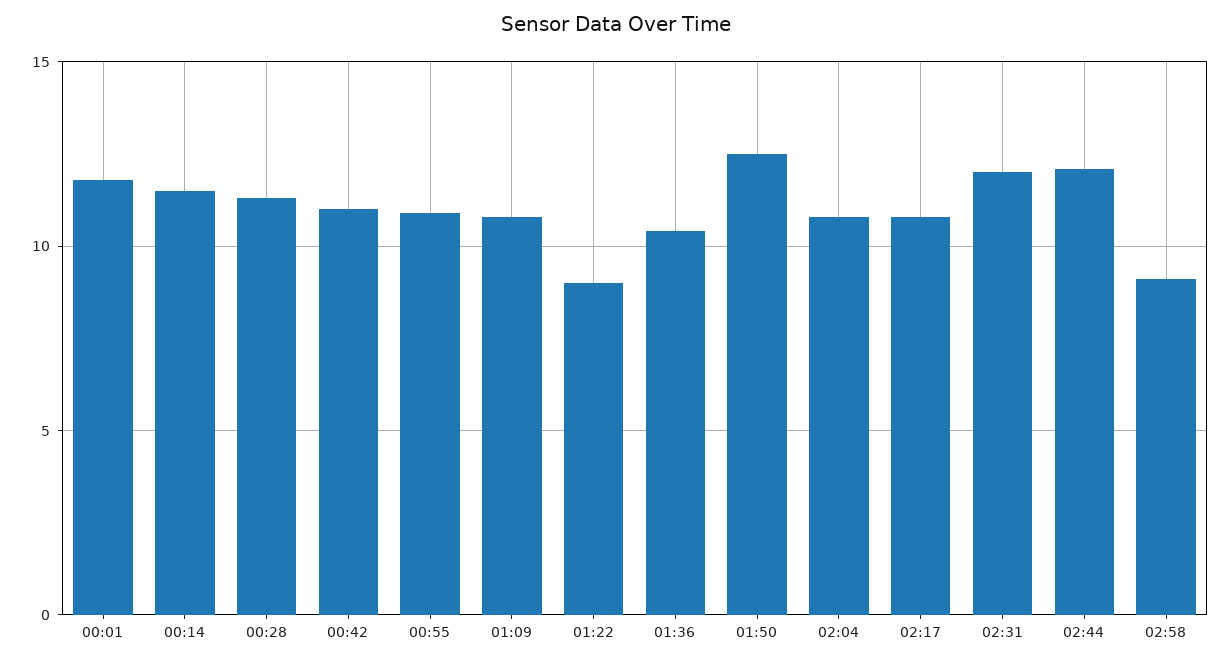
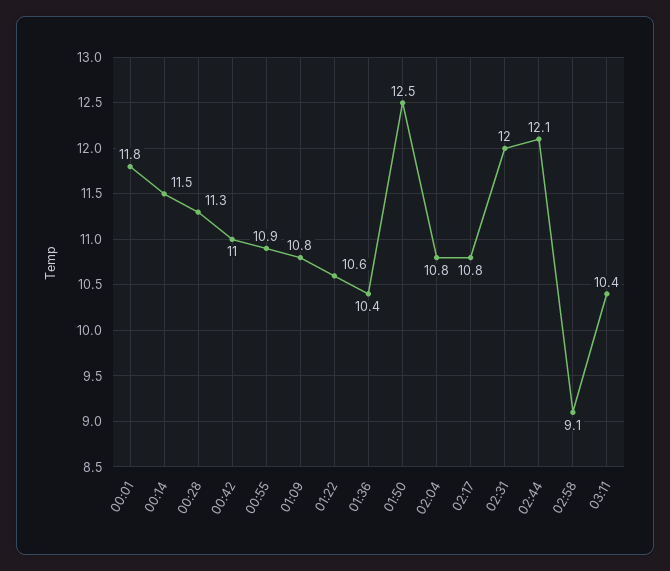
01:22: 9 -> 10.6
03:11: none -> 10.4

